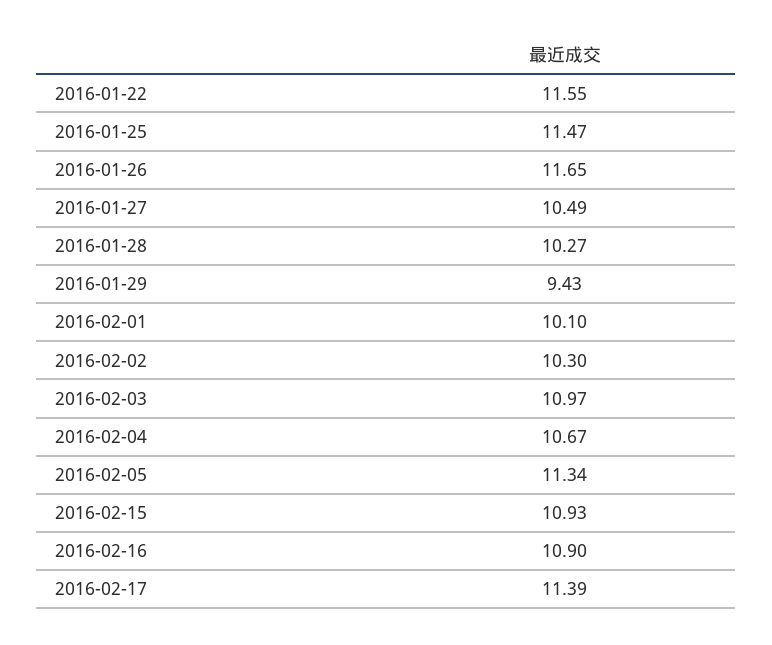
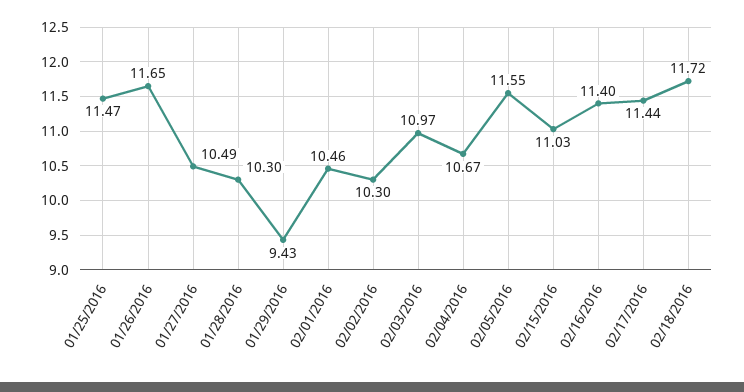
2016-01-22: 11.55 -> none
2016-01-28: 10.27 -> 10.3
2016-02-01: 10.1 -> 10.46
2016-02-05: 11.34 -> 11.55
2016-02-15: 10.93 -> 11.03
2016-02-16: 10.9 -> 11.4
2016-02-17: 11.39 -> 11.44
02/18/2016: none -> 11.72

